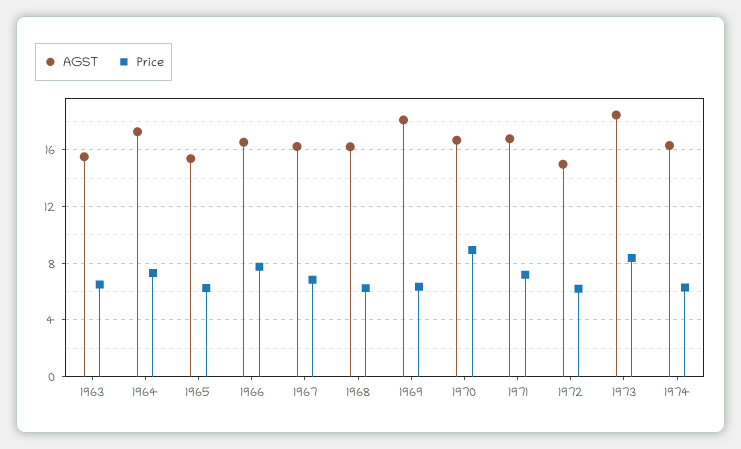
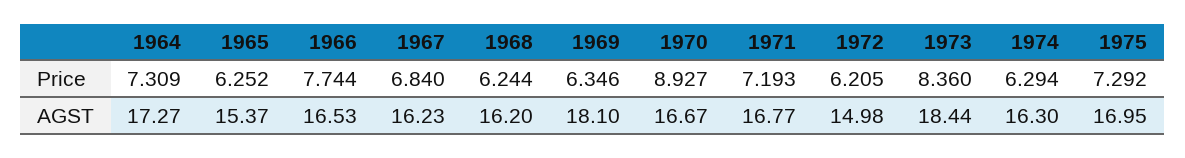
AGST, 1963: 15.5 -> none
Price, 1963: 6.5 -> none
Price, 1975: none -> 7.292
AGST, 1975: none -> 16.95

